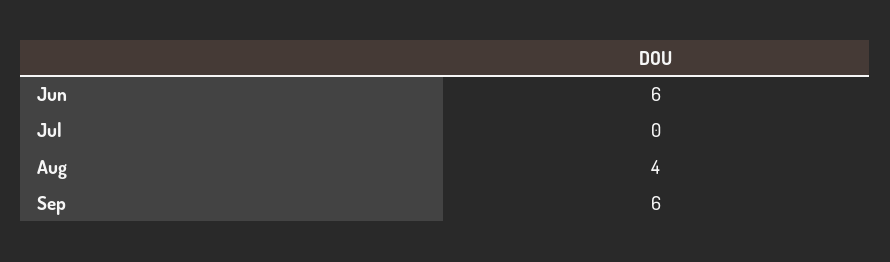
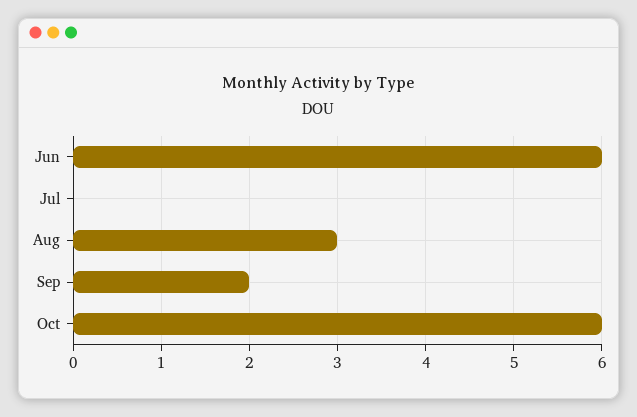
Aug: 4 -> 3
Sep: 6 -> 2
Oct: none -> 6

